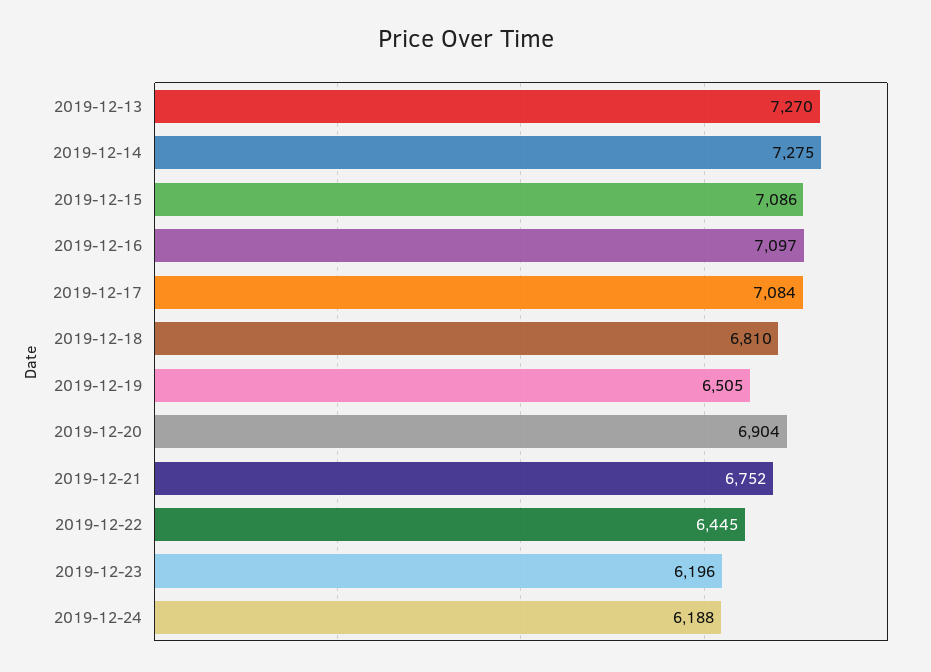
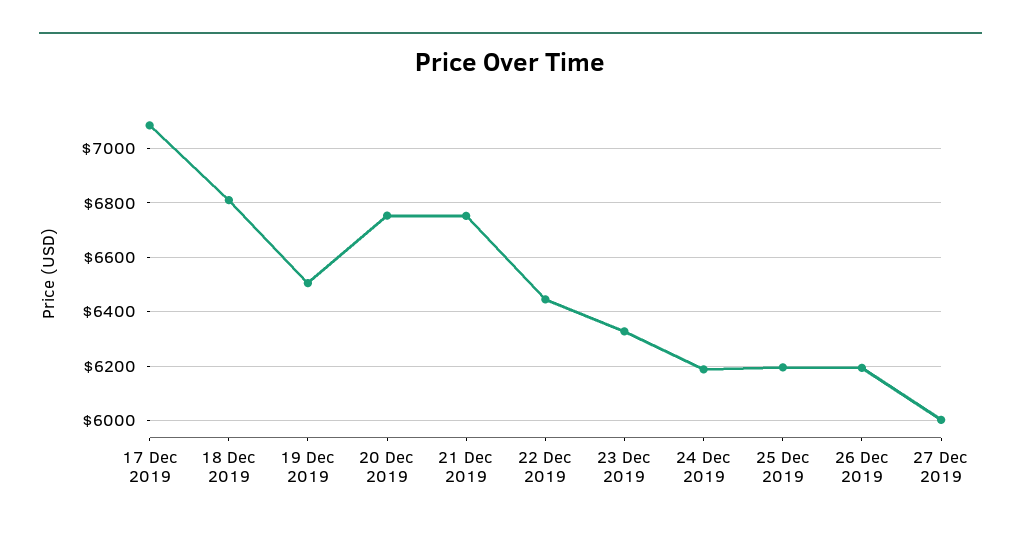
2019-12-13: 7270 -> none
2019-12-14: 7275 -> none
2019-12-15: 7086 -> none
2019-12-16: 7097 -> none
2019-12-20: 6904 -> 6750
2019-12-23: 6196 -> 6325
25 Dec 2019: none -> 6200
26 Dec 2019: none -> 6200
27 Dec 2019: none -> 6000

